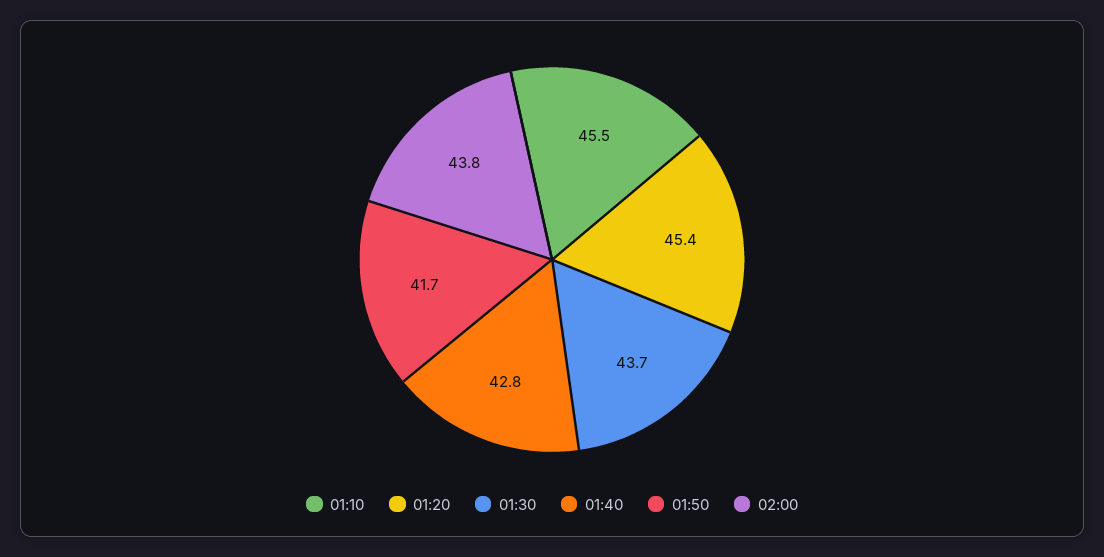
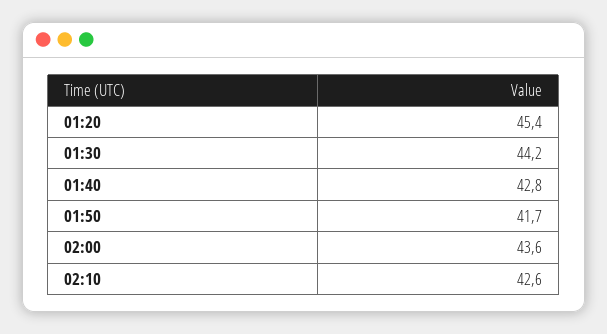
01:10: 45.5 -> none
01:30: 43.7 -> 44.2
02:00: 43.8 -> 43.6
02:10: none -> 42.6

